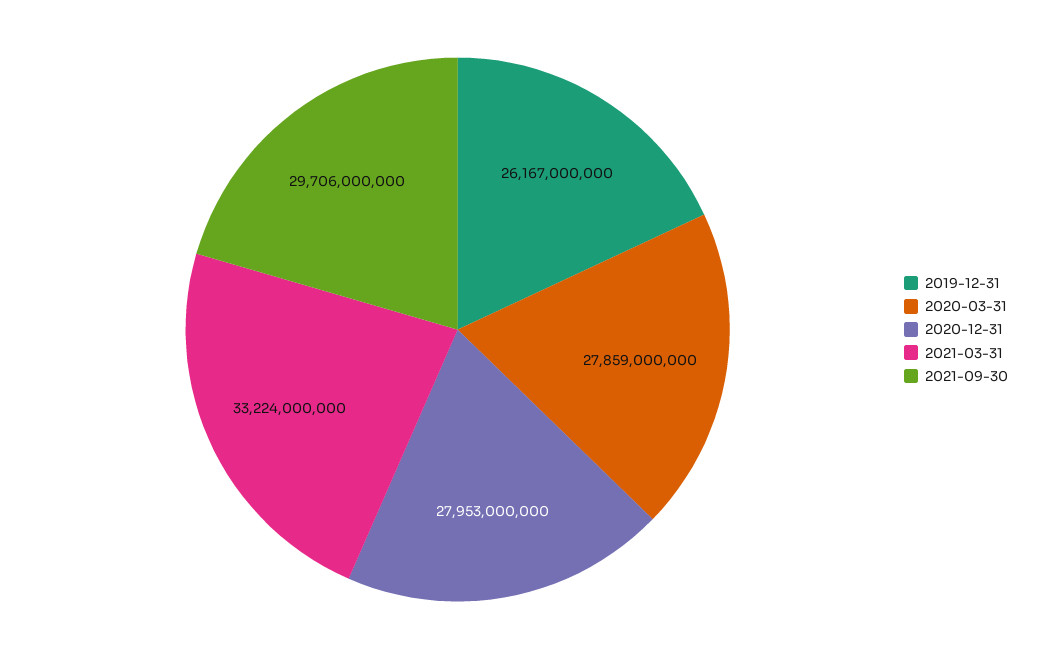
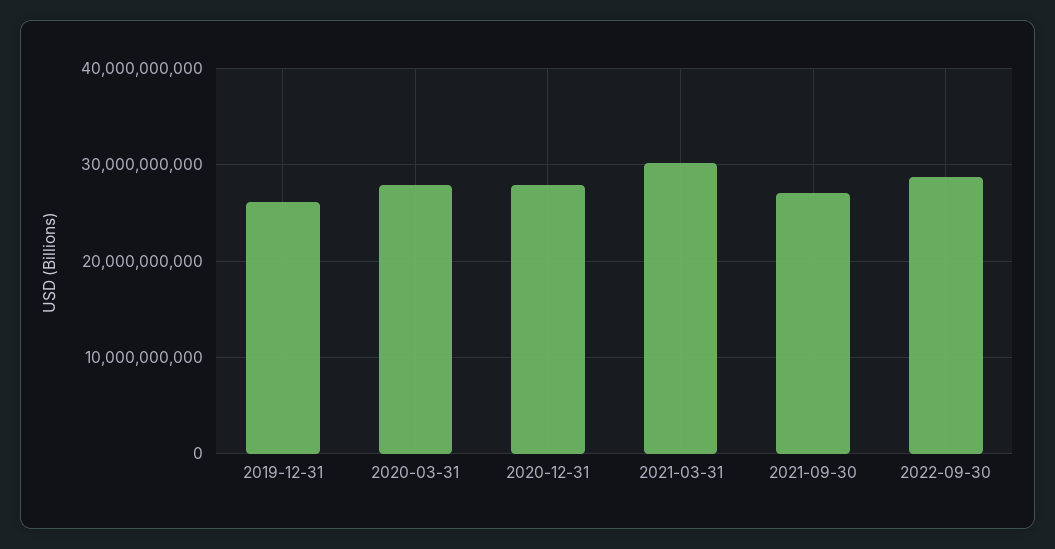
2021-03-31: 33224000000 -> 30000000000
2021-09-30: 29706000000 -> 27000000000
2022-09-30: none -> 29000000000

